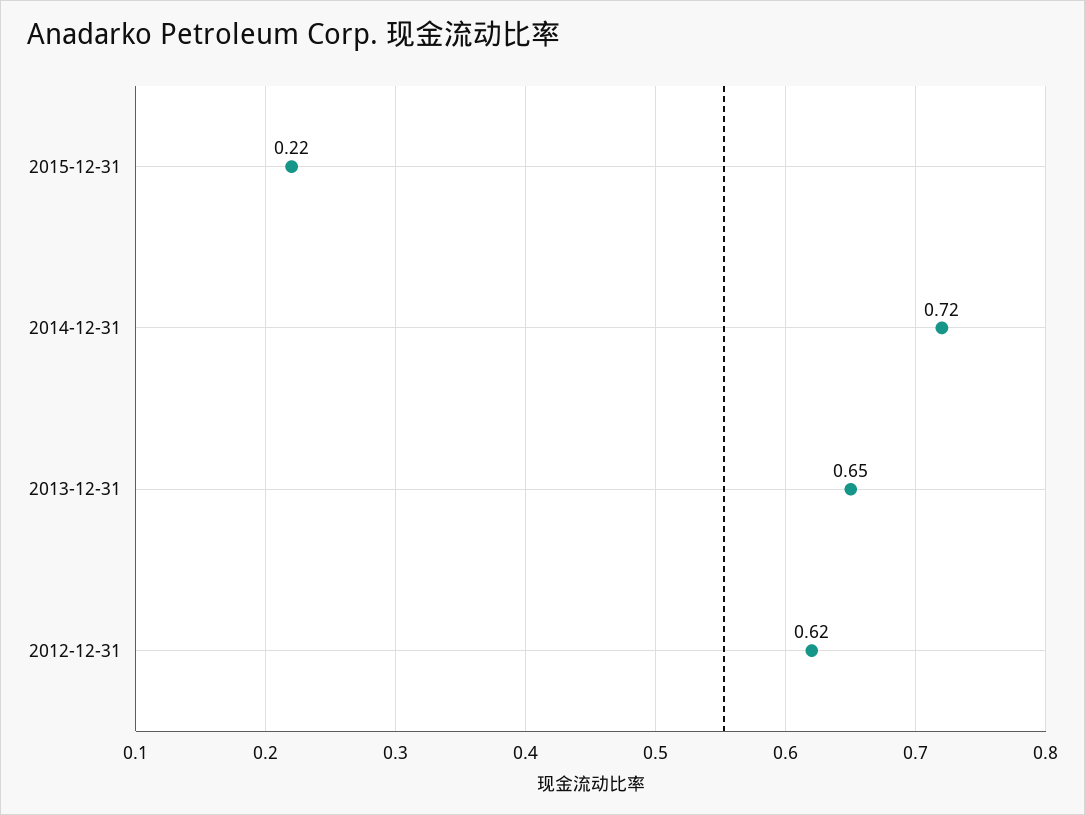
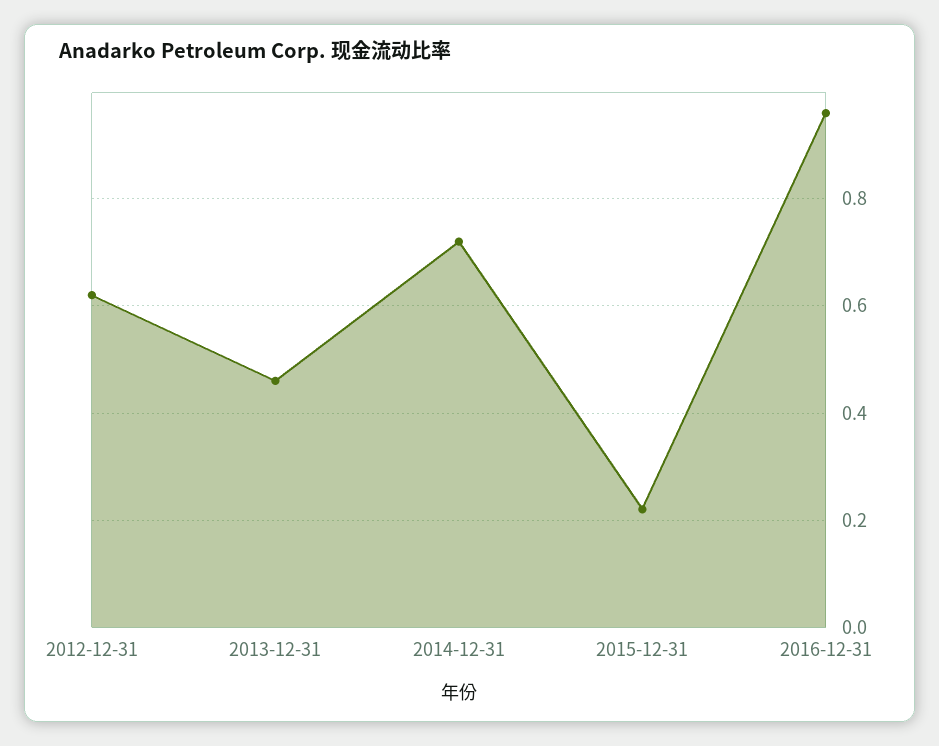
2013-12-31: 0.65 -> 0.45
2016-12-31: none -> 0.95

